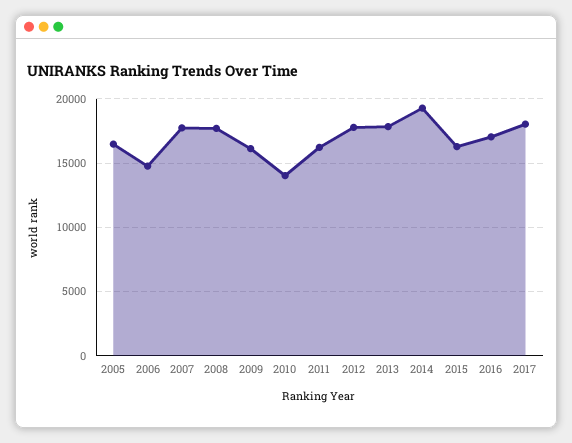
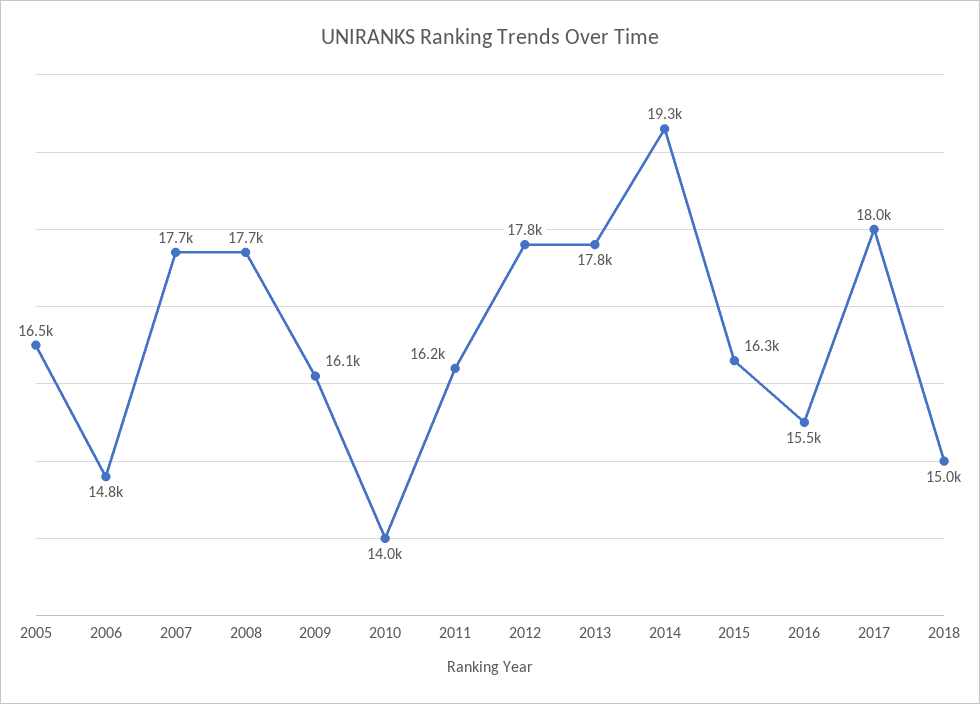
2016: 17000 -> 15500
2018: none -> 15000

